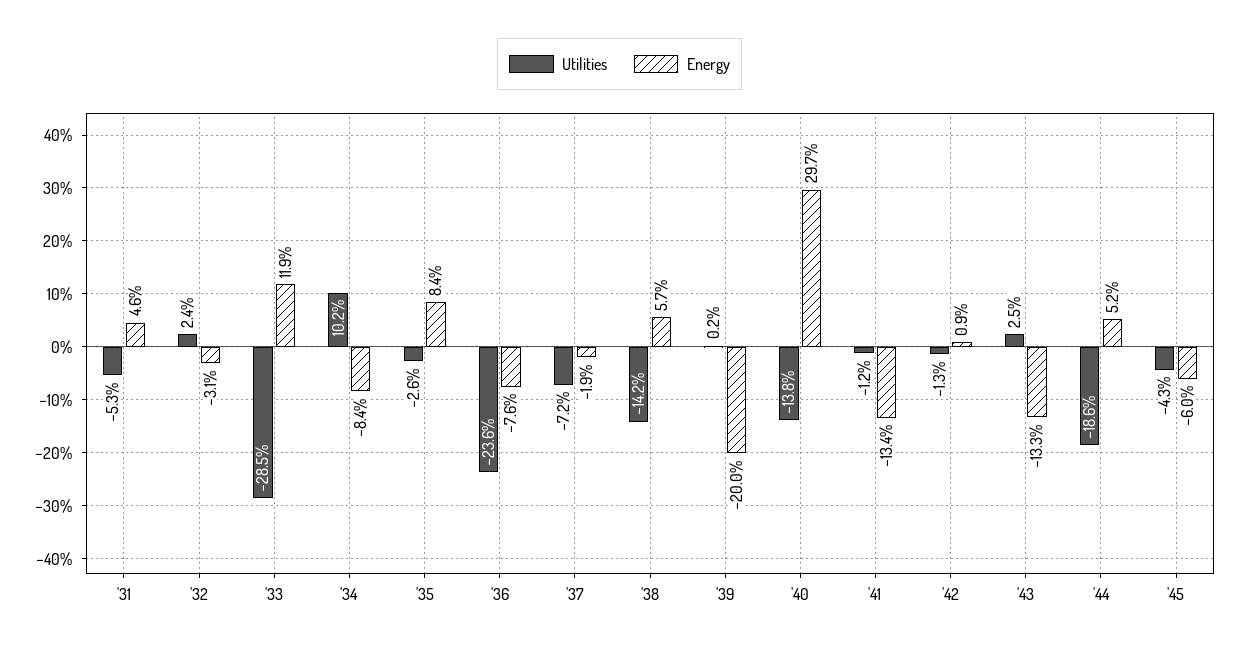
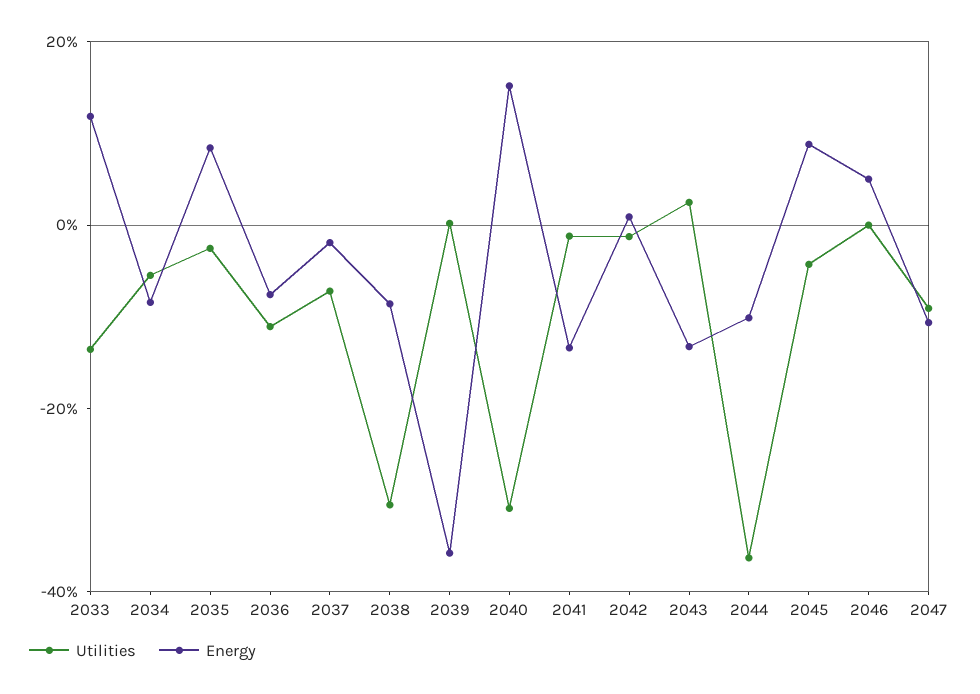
Utilities, '31: -5.3 -> none
Energy, '31: 4.6 -> none
Utilities, '32: 2.4 -> none
Energy, '32: -3.1 -> none
Utilities, '33: -28.5 -> -15
Utilities, '34: 10.2 -> -5
Utilities, '36: -23.6 -> -10
Utilities, '38: -14.2 -> -30
Energy, '38: 5.7 -> -10
Energy, '39: -20 -> -35
Utilities, '40: -13.8 -> -30
Energy, '40: 29.7 -> 15
Utilities, '44: -18.6 -> -35
Energy, '44: 5.2 -> -10
Energy, '45: -6 -> 10
Utilities, 2046: none -> 0
Energy, 2046: none -> 5
Utilities, 2047: none -> -10
Energy, 2047: none -> -10

